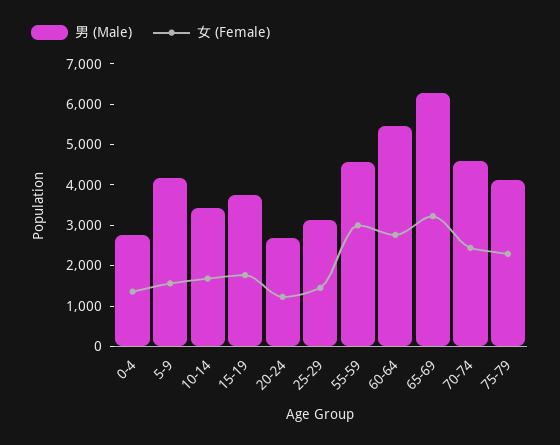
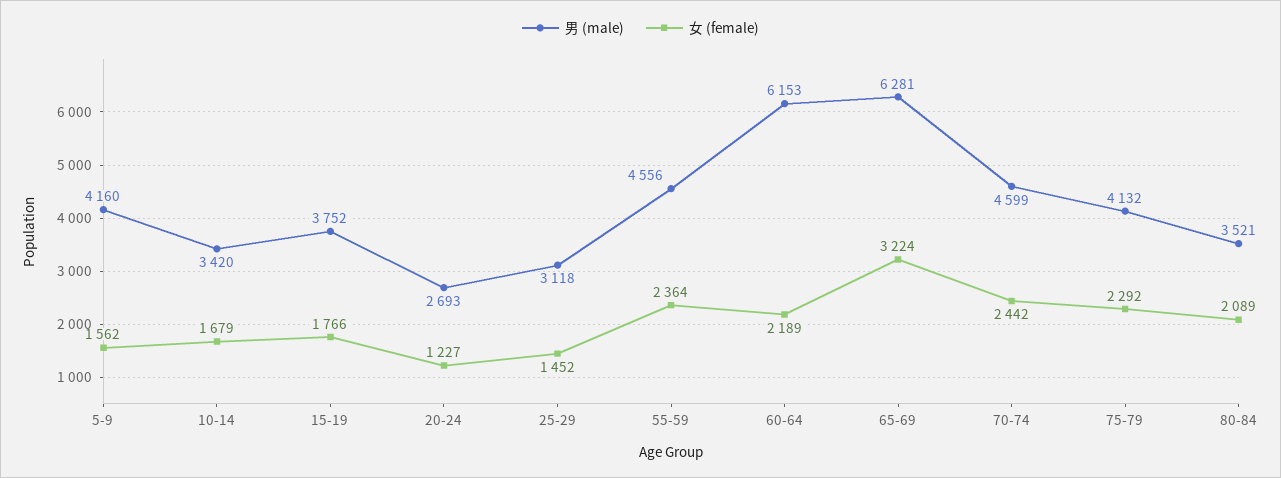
男 (Male), 0-4: 2800 -> none
女 (Female), 0-4: 1400 -> none
女 (Female), 55-59: 3000 -> 2364
男 (Male), 60-64: 5400 -> 6153
女 (Female), 60-64: 2800 -> 2189
男 (Male), 80-84: none -> 3521
女 (Female), 80-84: none -> 2089

